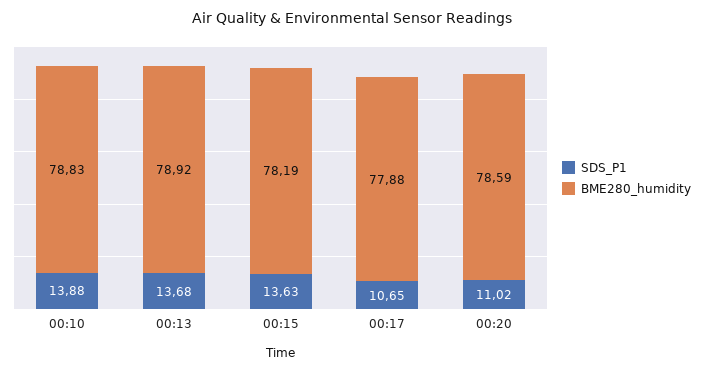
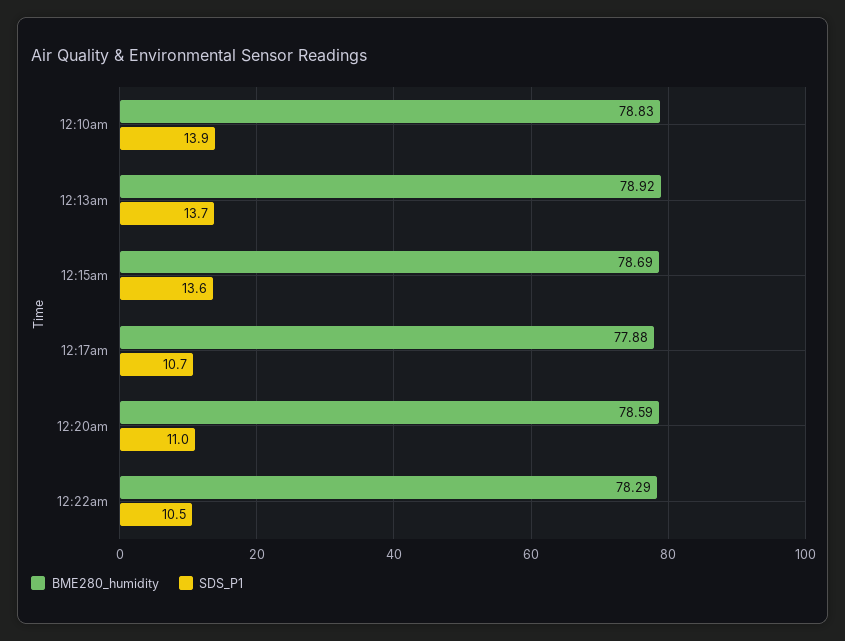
BME280_humidity, 00:15: 78.19 -> 78.69
BME280_humidity, 12:22am: none -> 78.29
SDS_P1, 12:22am: none -> 10.5

